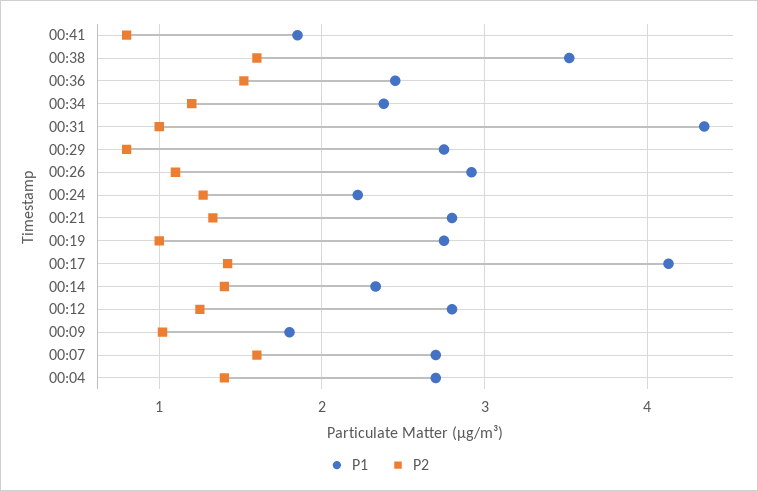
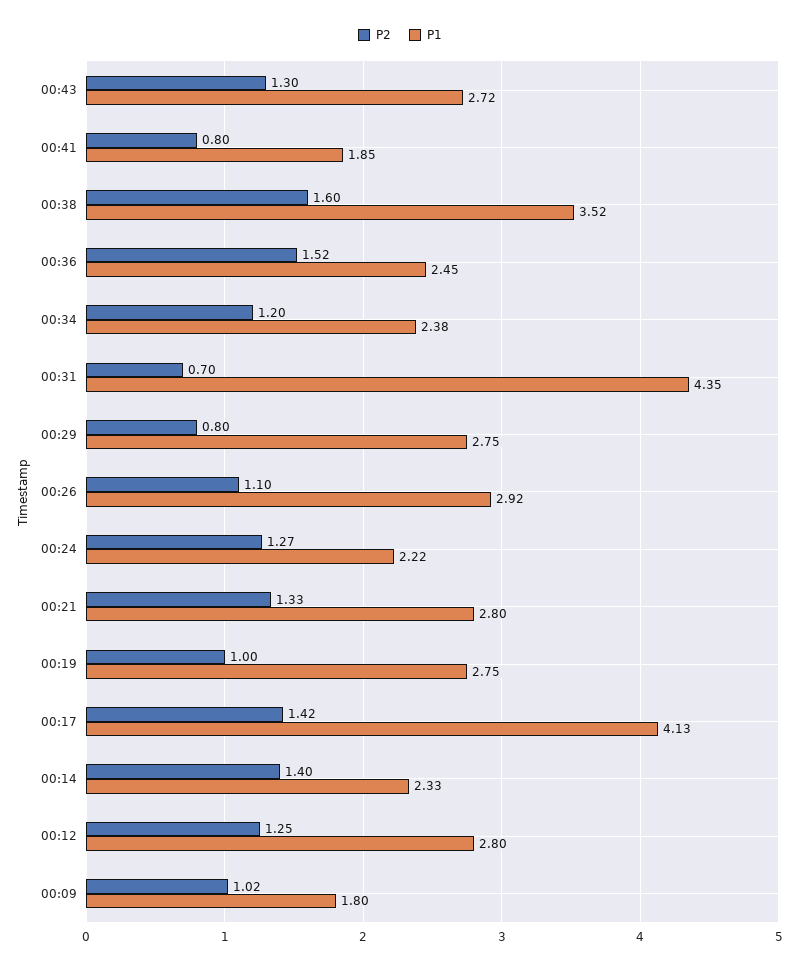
P2, 00:31: 1 -> 0.7
P1, 00:07: 2.7 -> none
P2, 00:07: 1.6 -> none
P1, 00:04: 2.7 -> none
P2, 00:04: 1.4 -> none
P2, 00:43: none -> 1.3
P1, 00:43: none -> 2.72

